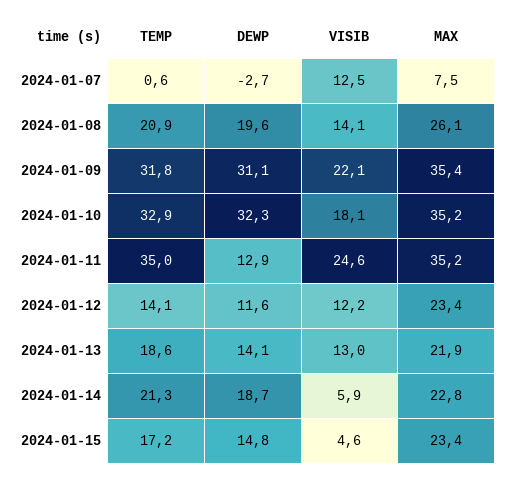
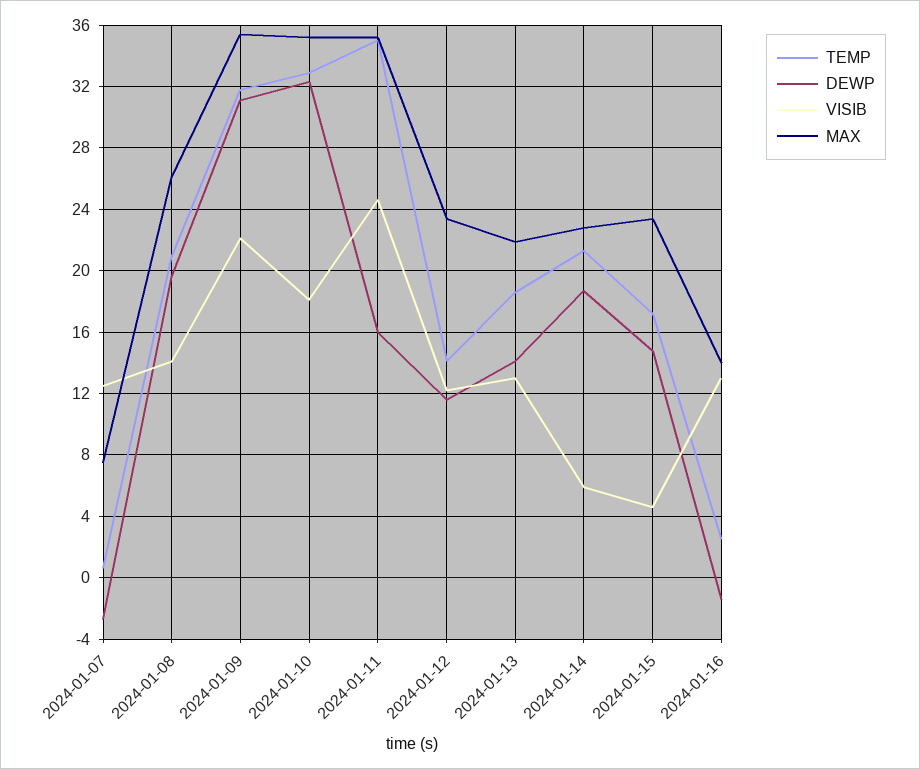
DEWP, 2024-01-11: 12.9 -> 16
TEMP, 2024-01-16: none -> 2.5
DEWP, 2024-01-16: none -> -1.5
VISIB, 2024-01-16: none -> 13
MAX, 2024-01-16: none -> 14

